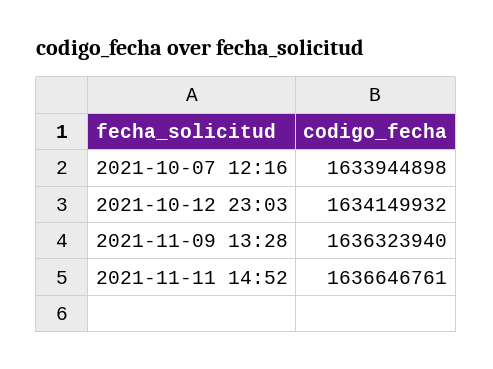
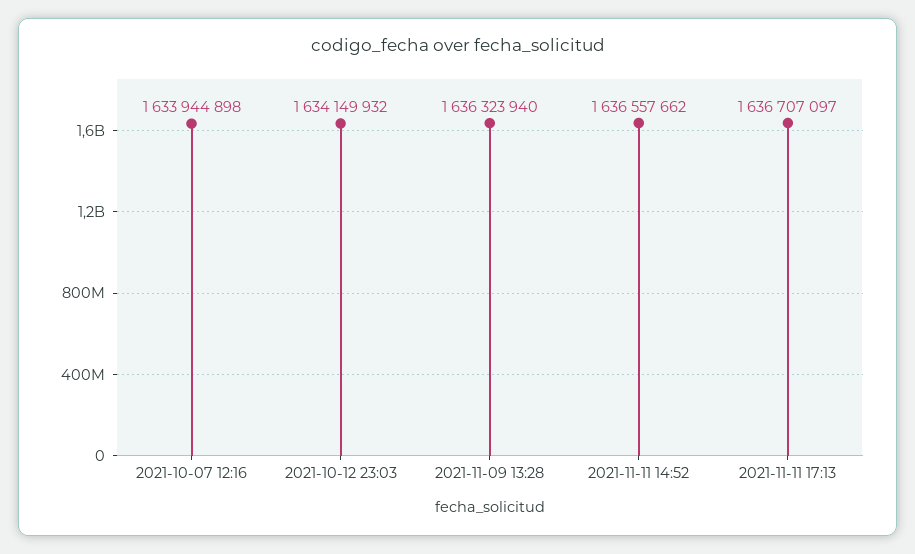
2021-11-11 14:52: 1636646761 -> 1636557662
2021-11-11 17:13: none -> 1636707097

